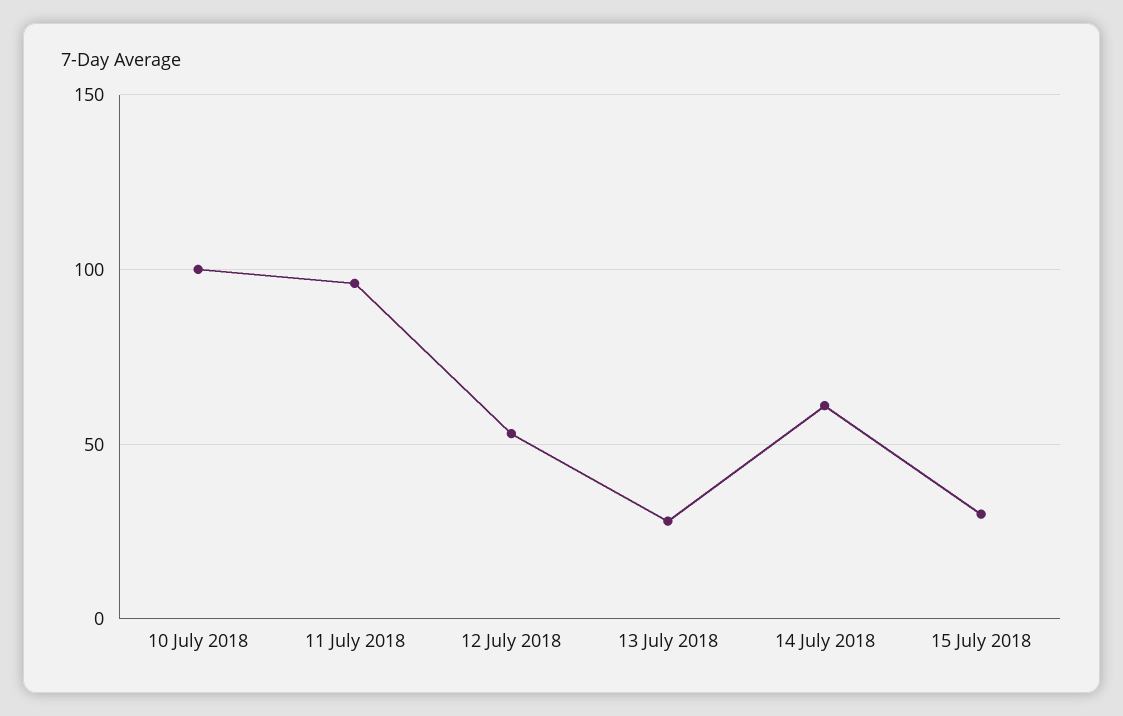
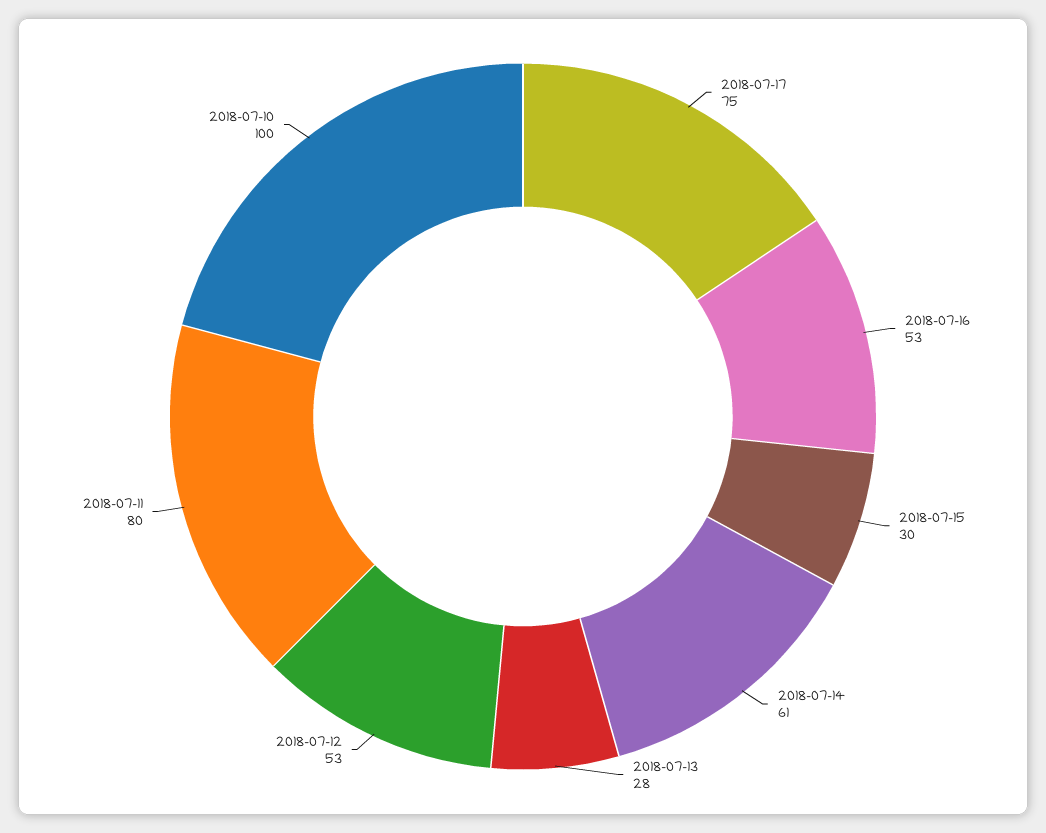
11 July 2018: 95 -> 80
2018-07-17: none -> 75
2018-07-16: none -> 53

